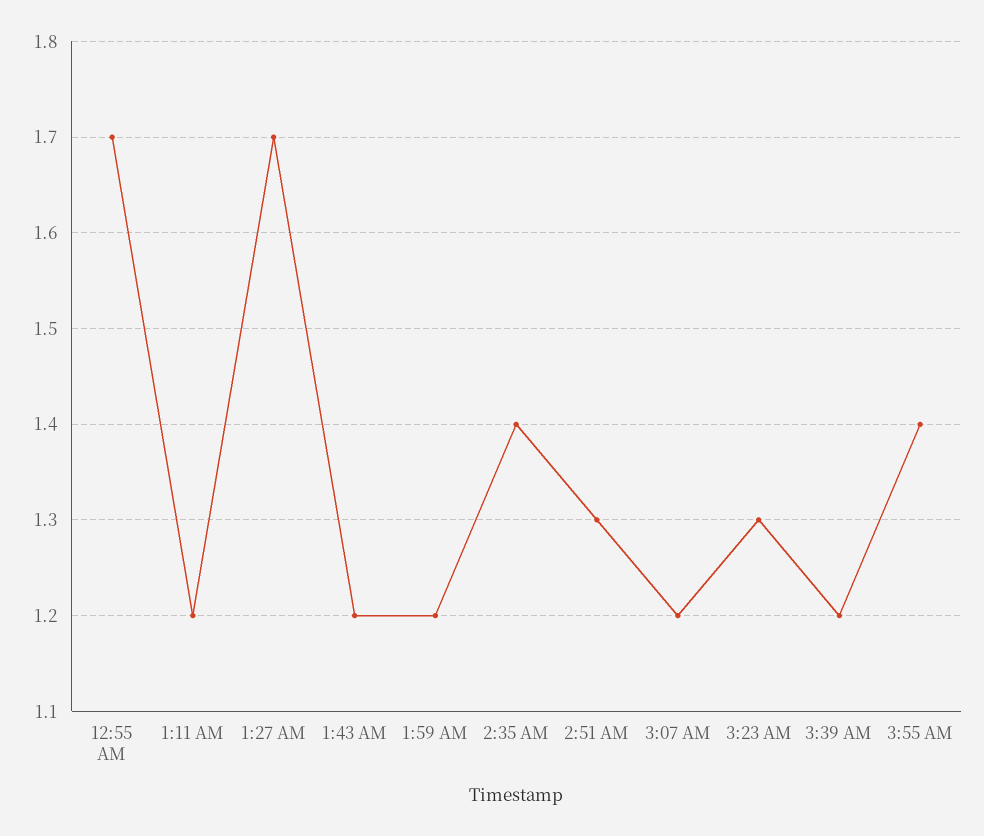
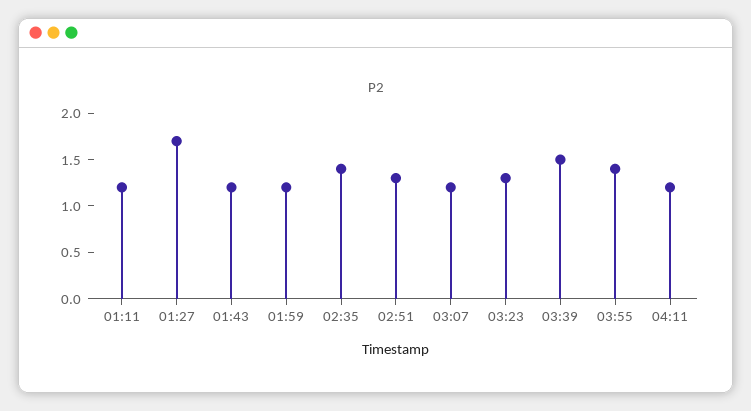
12:55 AM: 1.7 -> none
3:39 AM: 1.2 -> 1.5
04:11: none -> 1.2

